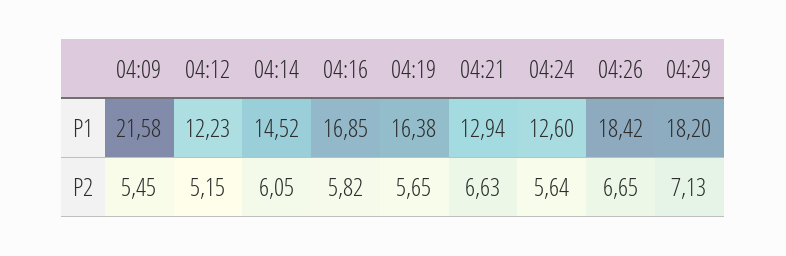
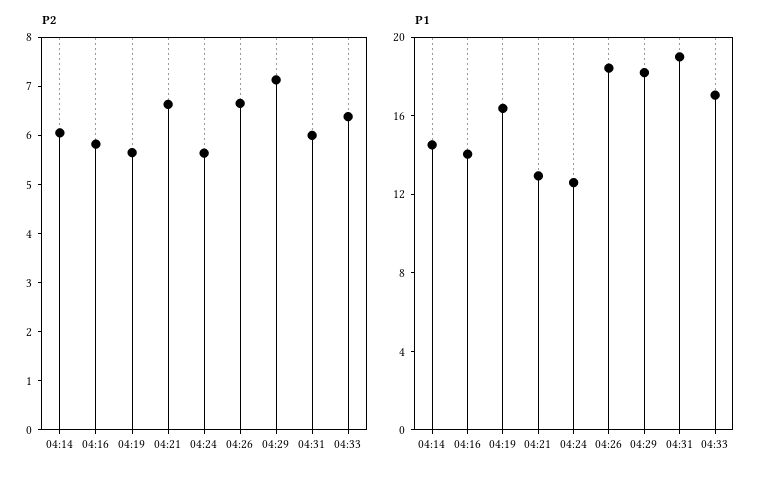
P1, 04:09: 21.58 -> none
P1, 04:12: 12.23 -> none
P1, 04:16: 16.85 -> 14
P2, 04:09: 5.45 -> none
P2, 04:12: 5.15 -> none
P2, 04:31: none -> 6
P2, 04:33: none -> 6.4
P1, 04:31: none -> 19
P1, 04:33: none -> 17

